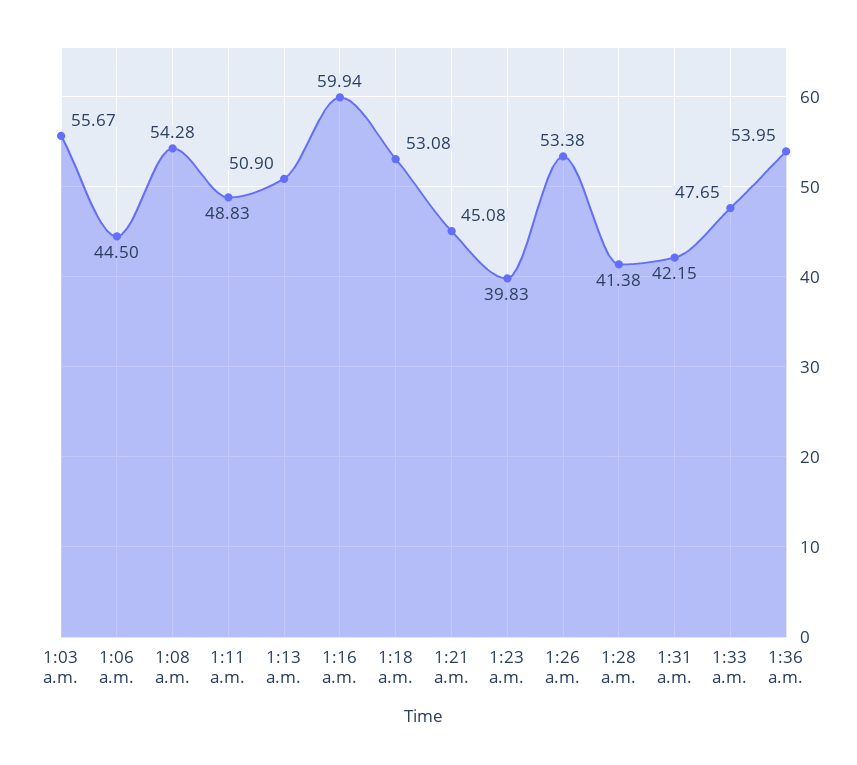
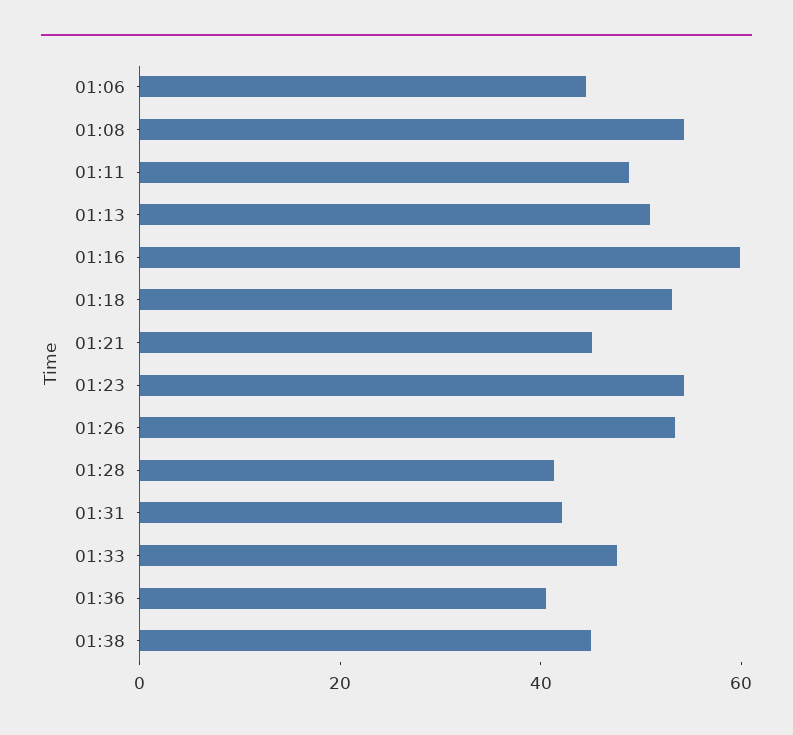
1:03 a.m.: 55.67 -> none
1:23 a.m.: 39.83 -> 55
1:36 a.m.: 53.95 -> 40
01:38: none -> 45

